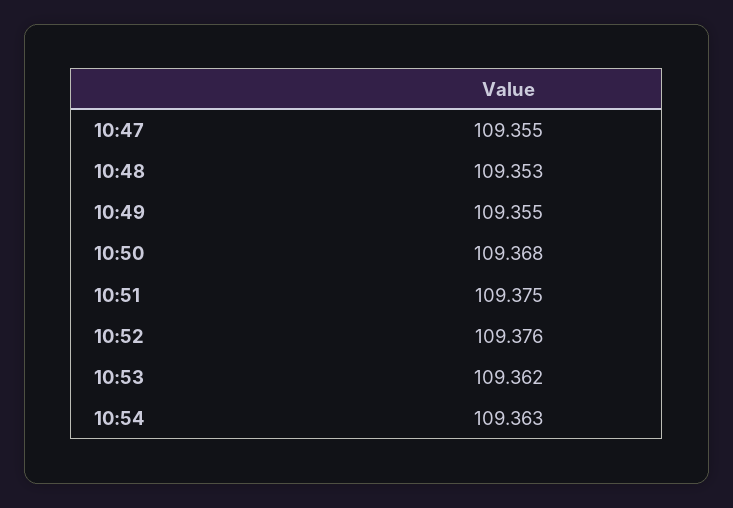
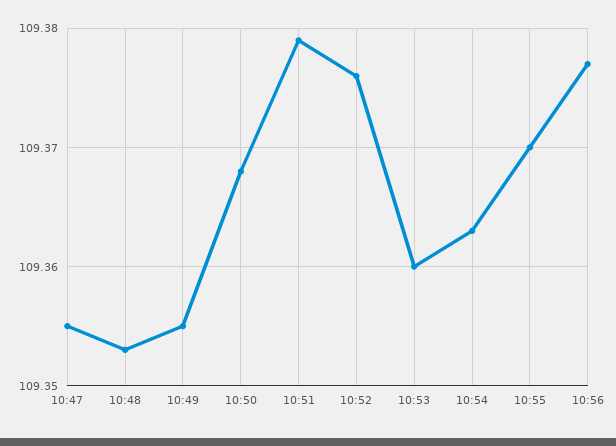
10:51: 109.375 -> 109.379
10:53: 109.362 -> 109.36
10:55: none -> 109.37
10:56: none -> 109.377

